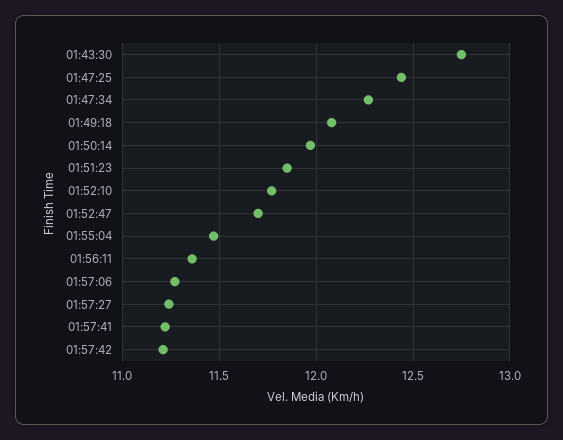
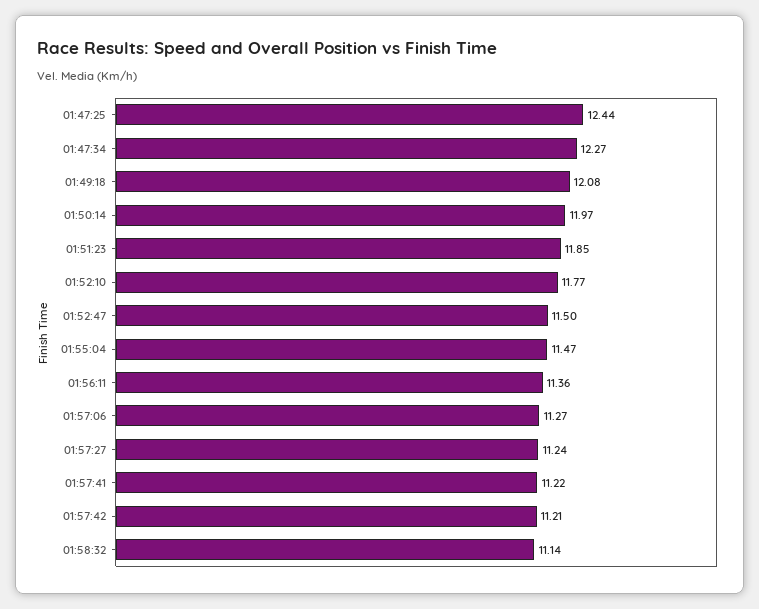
01:43:30: 12.75 -> none
01:52:47: 11.7 -> 11.5
01:58:32: none -> 11.14

